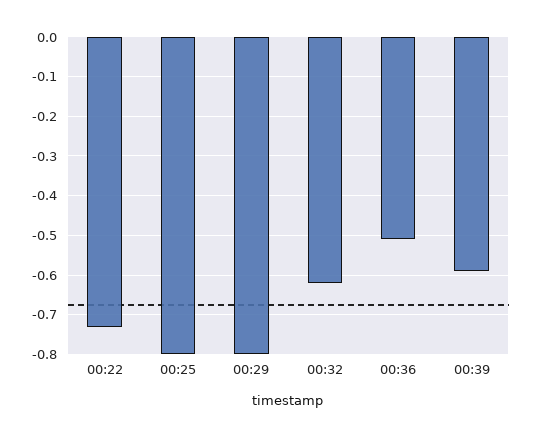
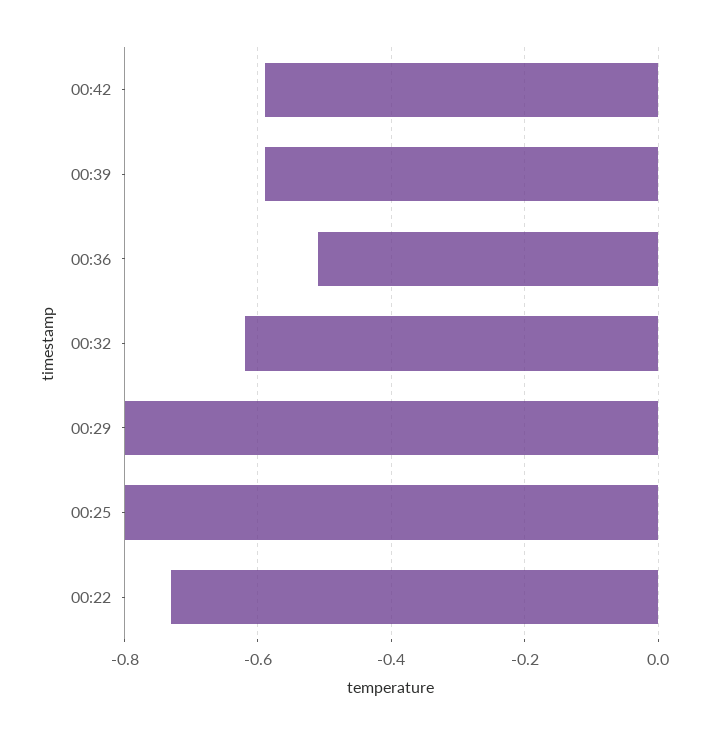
00:42: none -> -0.6

